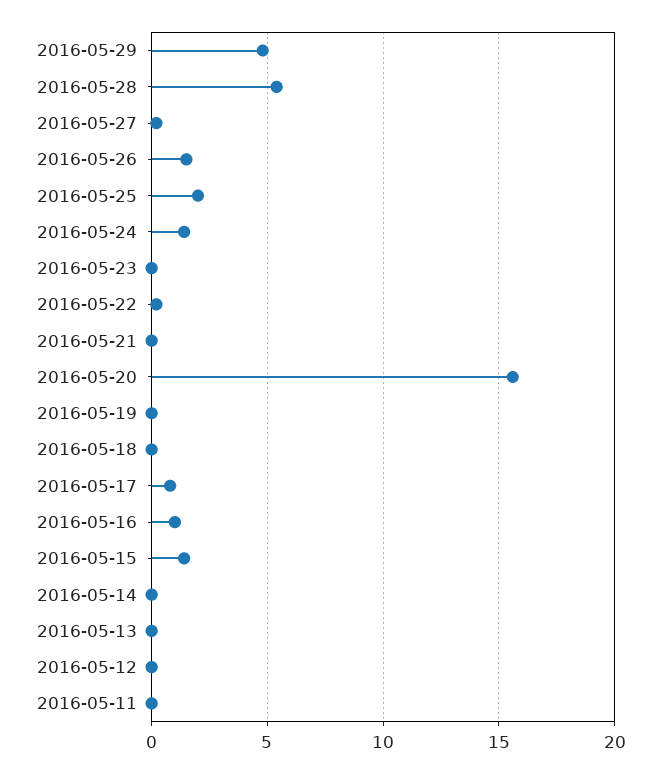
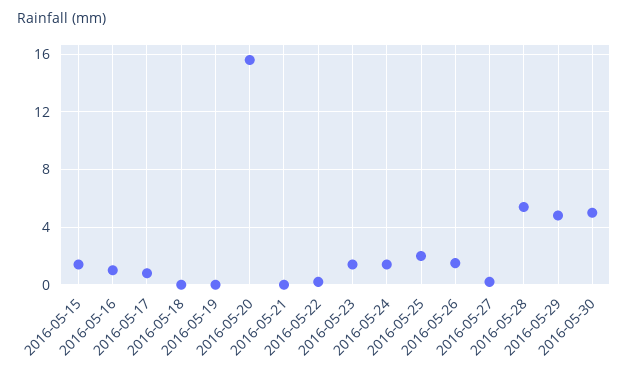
2016-05-23: 0 -> 1.5
2016-05-14: 0 -> none
2016-05-13: 0 -> none
2016-05-12: 0 -> none
2016-05-11: 0 -> none
2016-05-30: none -> 5

